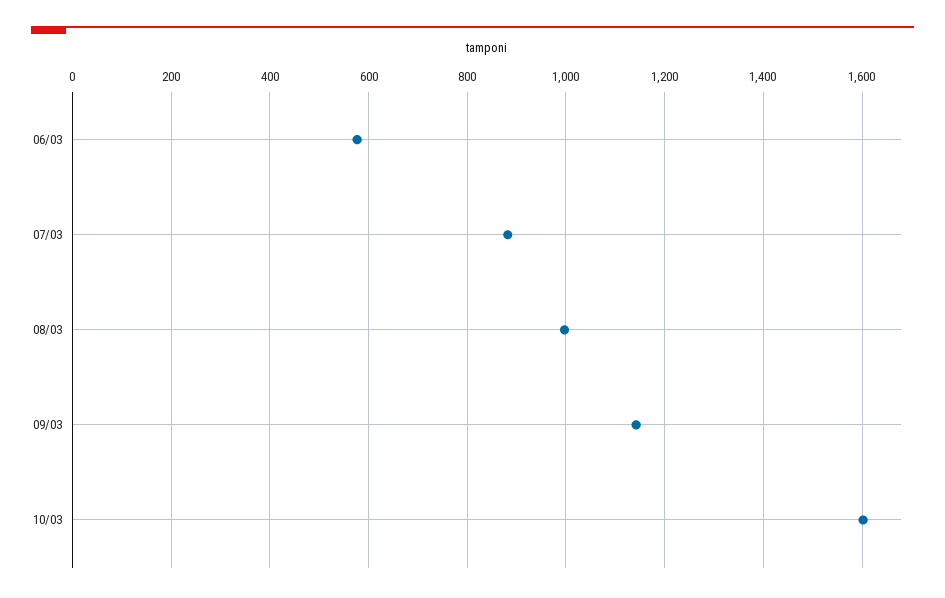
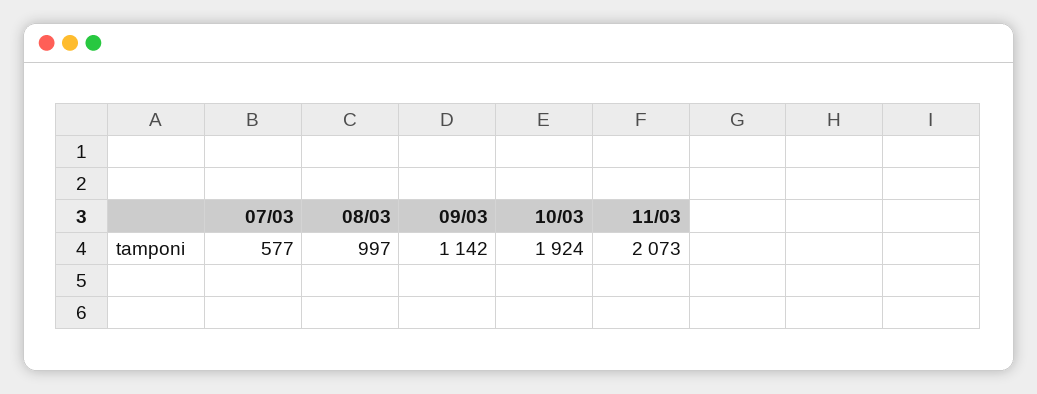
06/03: 580 -> none
07/03: 880 -> 577
10/03: 1600 -> 1924
11/03: none -> 2073

